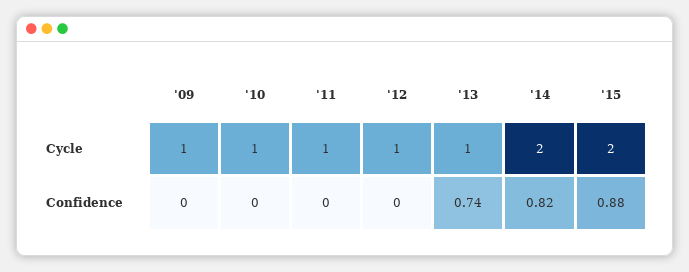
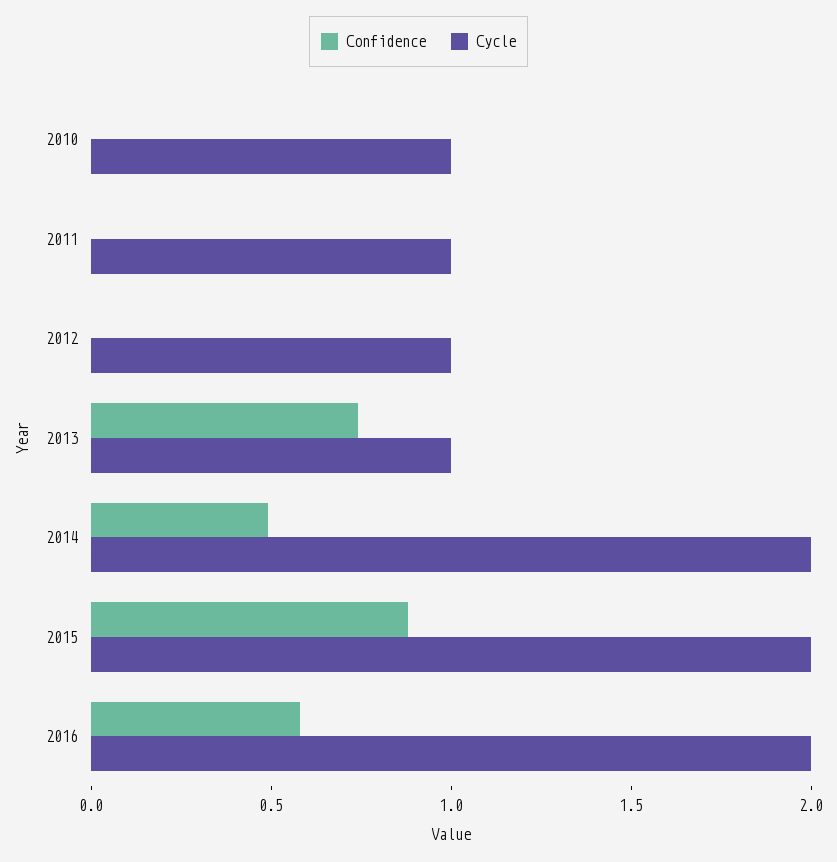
Cycle, '09: 1 -> none
Confidence, '09: 0 -> none
Confidence, '14: 0.82 -> 0.5
Confidence, 2016: none -> 0.6
Cycle, 2016: none -> 2

